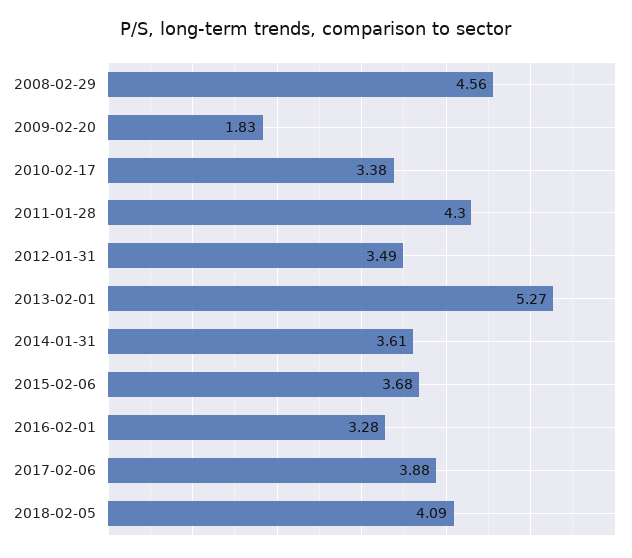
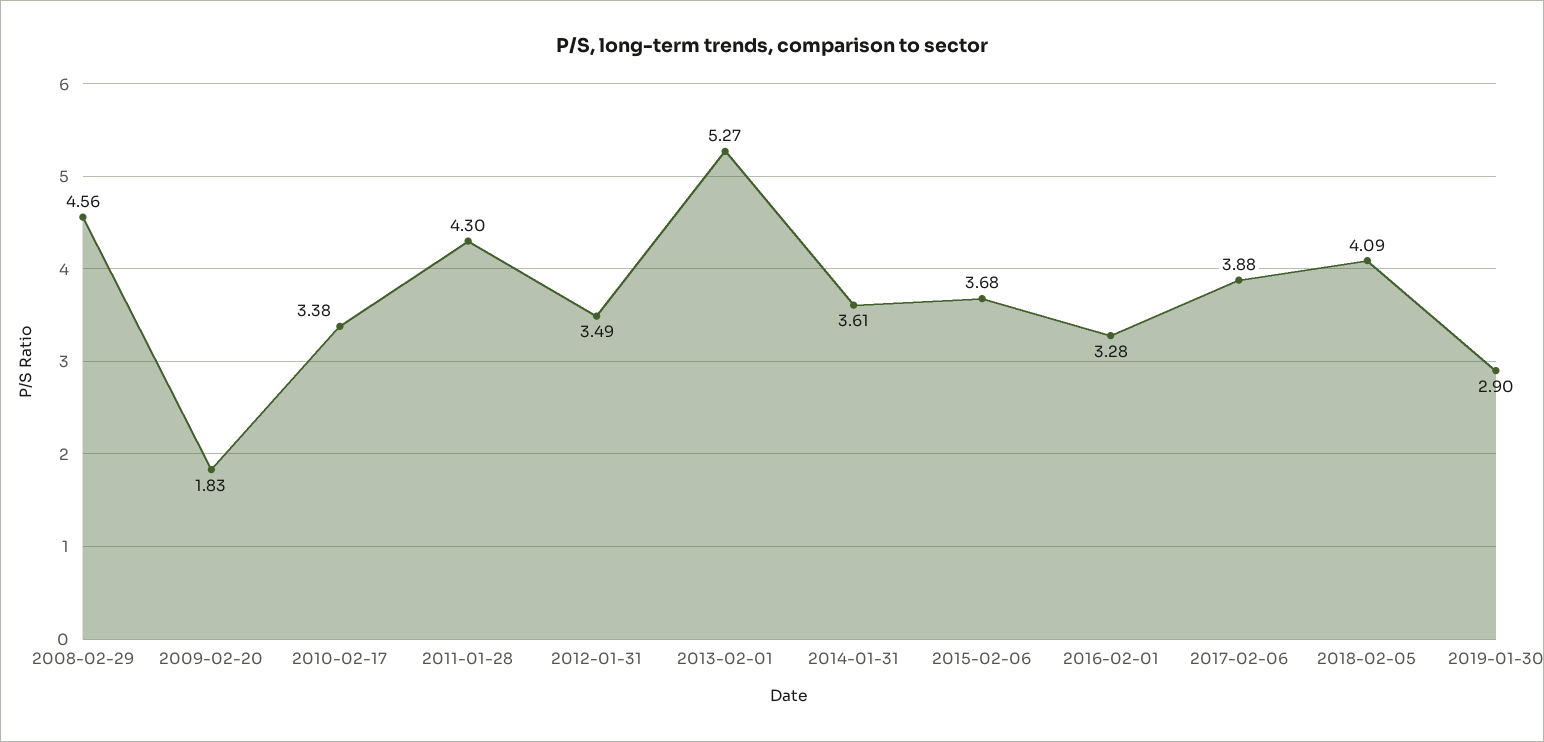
2019-01-30: none -> 2.9

